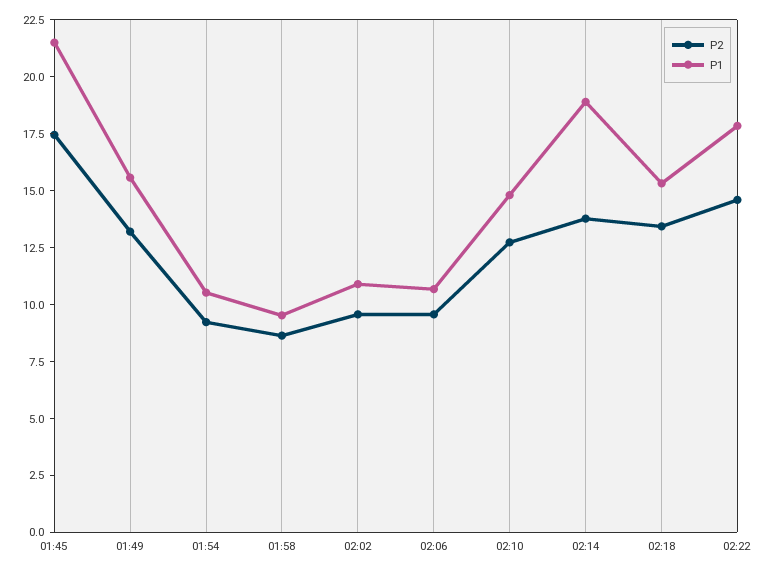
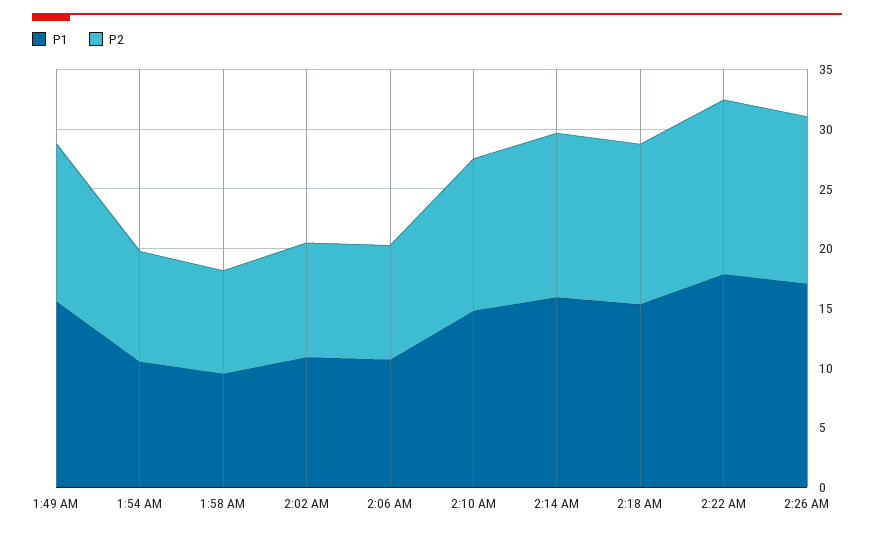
P2, 01:45: 17.5 -> none
P1, 01:45: 21.5 -> none
P1, 02:14: 19 -> 16
P1, 2:26 AM: none -> 17
P2, 2:26 AM: none -> 14

